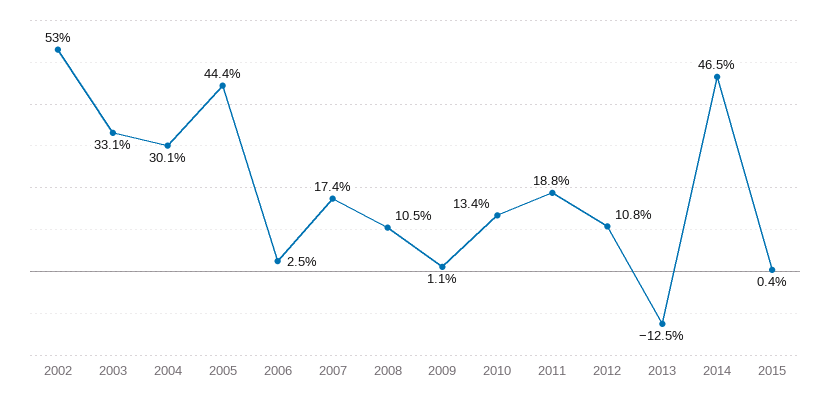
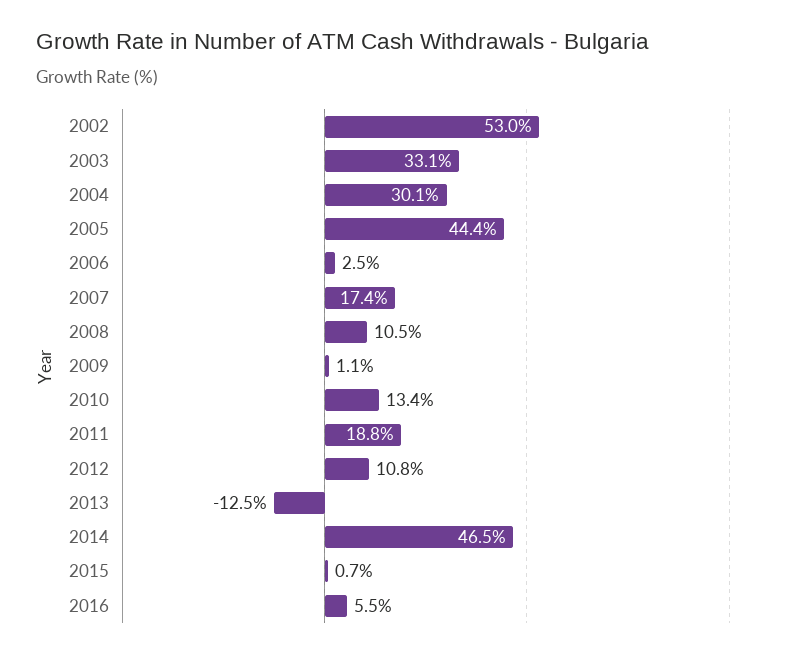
2015: 0.4 -> 0.7
2016: none -> 5.5

